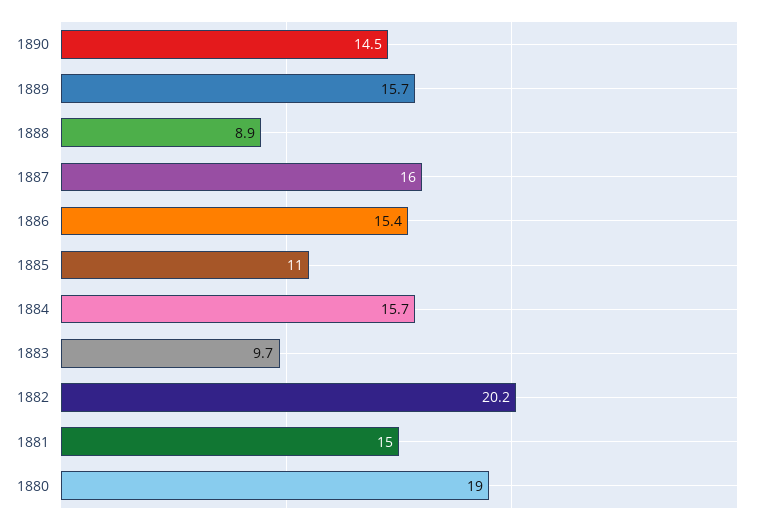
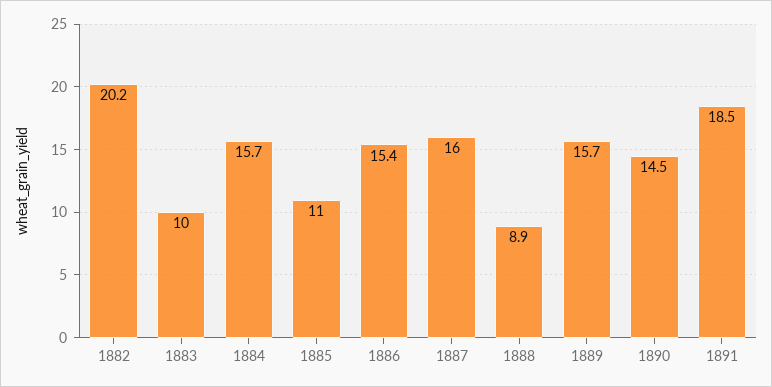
1883: 9.7 -> 10
1881: 15 -> none
1880: 19 -> none
1891: none -> 18.5

